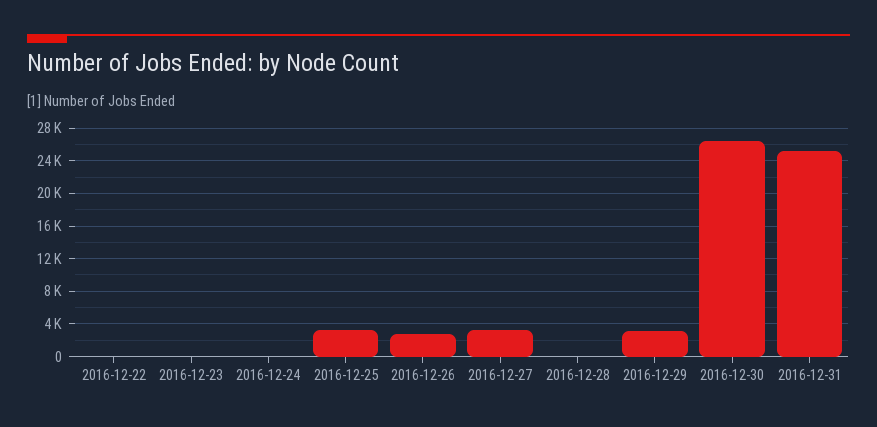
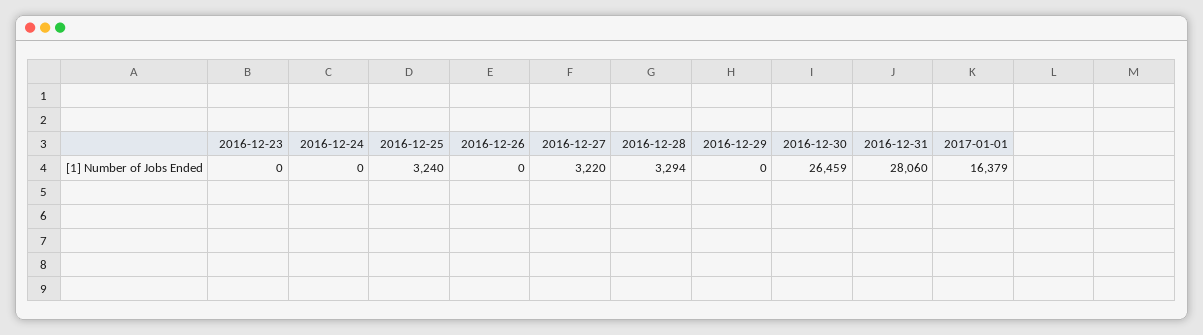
2016-12-22: 0 -> none
2016-12-26: 3000 -> 0
2016-12-28: 0 -> 3294
2016-12-29: 3000 -> 0
2016-12-31: 25000 -> 28060
2017-01-01: none -> 16379

